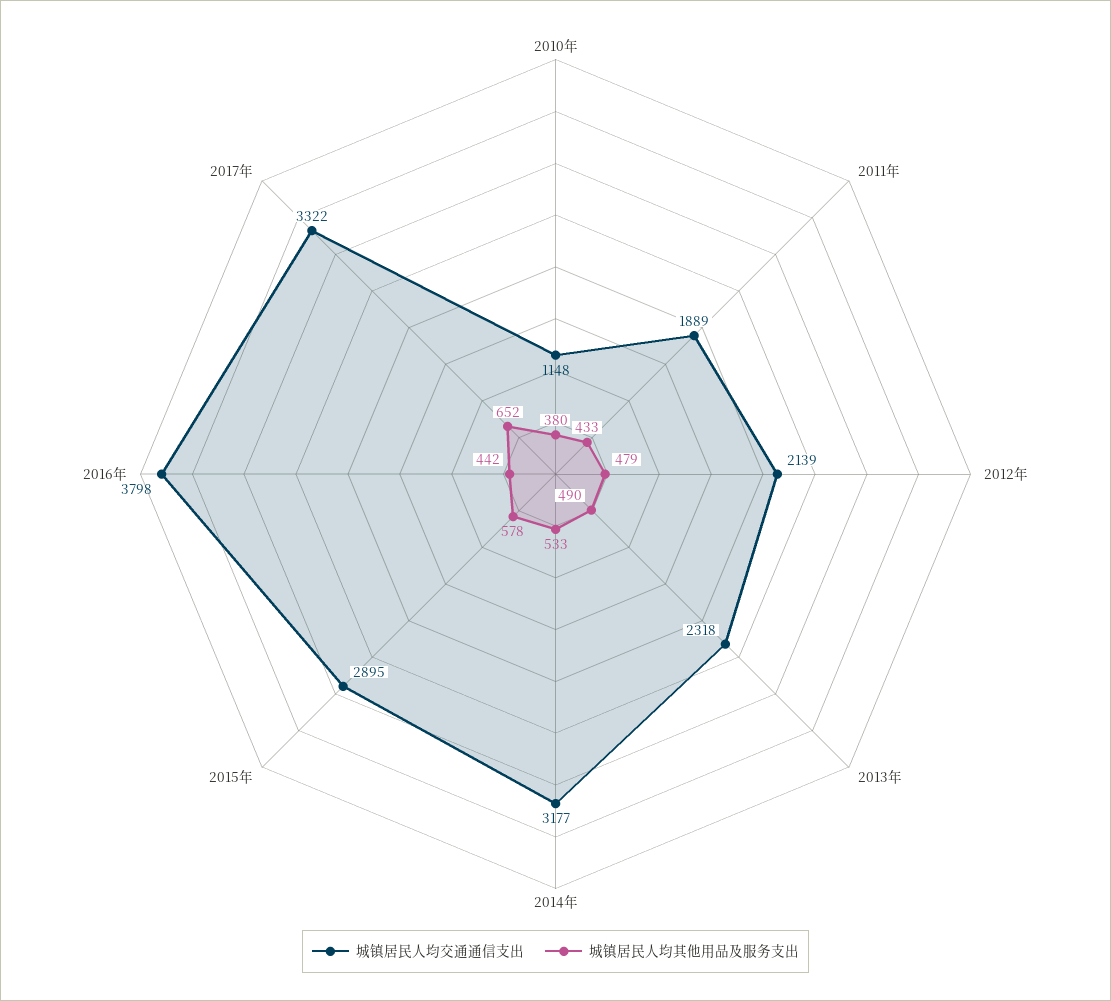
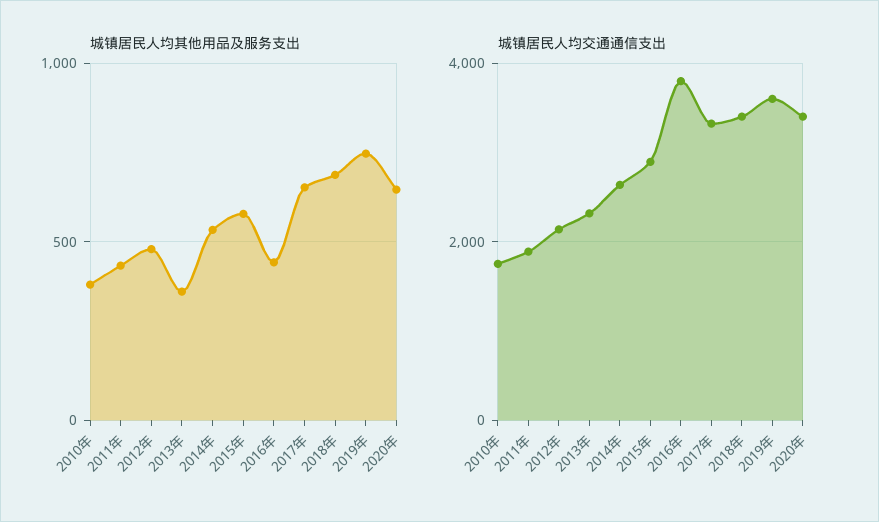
城镇居民人均交通通信支出, 2010年: 1148 -> 1800
城镇居民人均其他用品及服务支出, 2013年: 490 -> 350
城镇居民人均交通通信支出, 2014年: 3177 -> 2600
城镇居民人均其他用品及服务支出, 2018年: none -> 700
城镇居民人均其他用品及服务支出, 2019年: none -> 750
城镇居民人均其他用品及服务支出, 2020年: none -> 650
城镇居民人均交通通信支出, 2018年: none -> 3400
城镇居民人均交通通信支出, 2019年: none -> 3600
城镇居民人均交通通信支出, 2020年: none -> 3400

